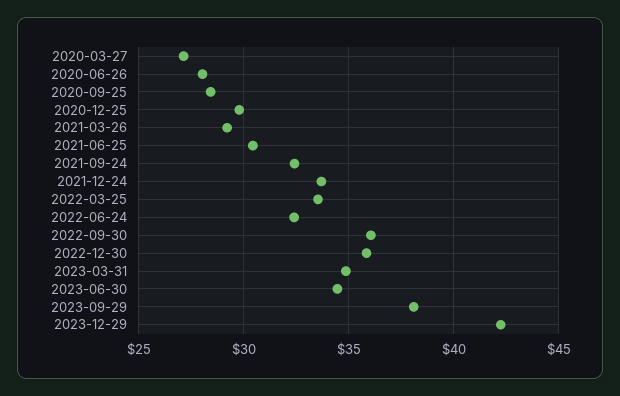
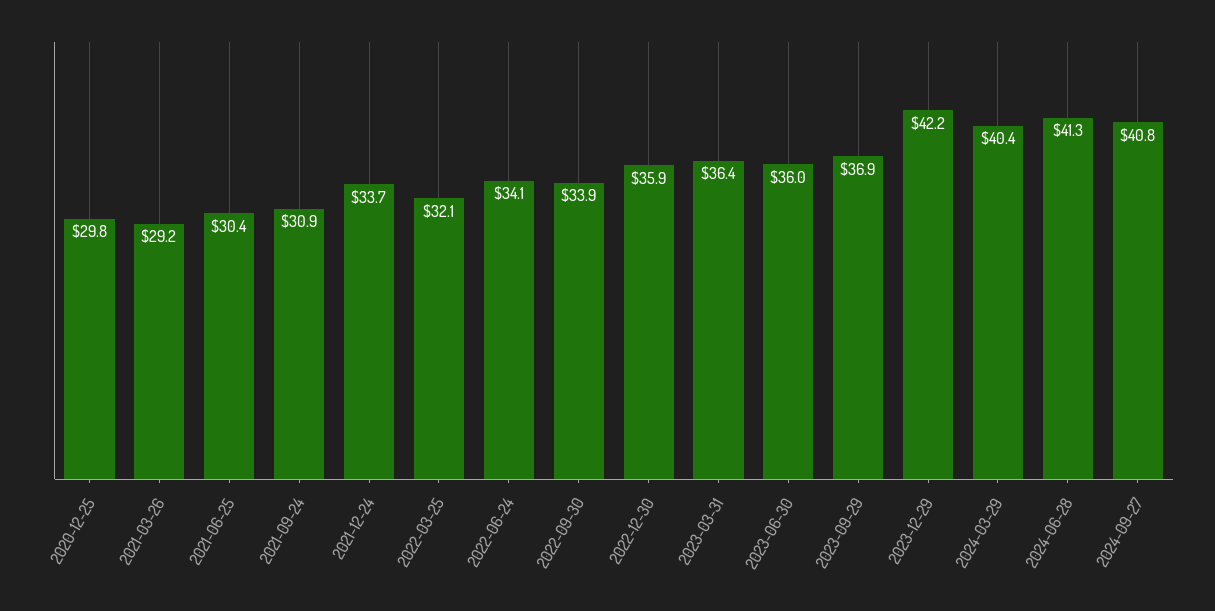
2020-03-27: 27 -> none
2020-06-26: 28 -> none
2020-09-25: 28.5 -> none
2021-09-24: 32.5 -> 30.9
2022-03-25: 33.5 -> 32.1
2022-06-24: 32.5 -> 34.1
2022-09-30: 36 -> 33.9
2023-03-31: 35 -> 36.4
2023-06-30: 34.5 -> 36
2023-09-29: 38 -> 36.9
2024-03-29: none -> 40.4
2024-06-28: none -> 41.3
2024-09-27: none -> 40.8

